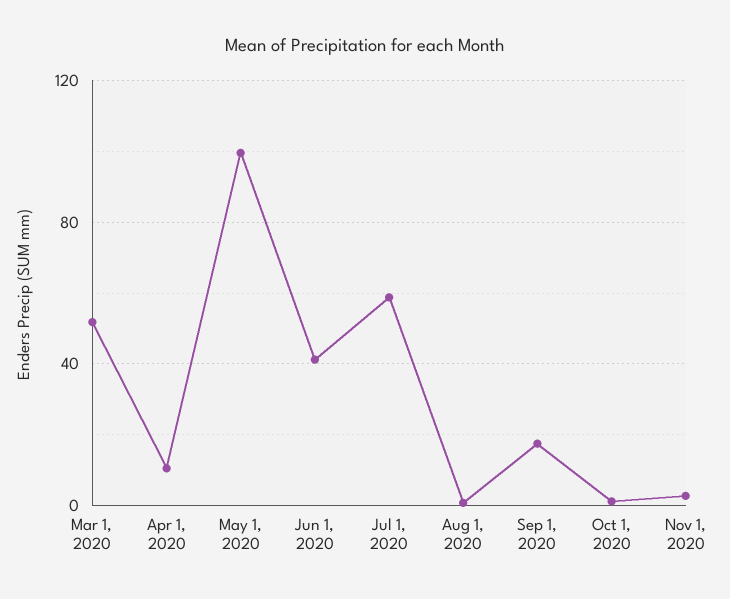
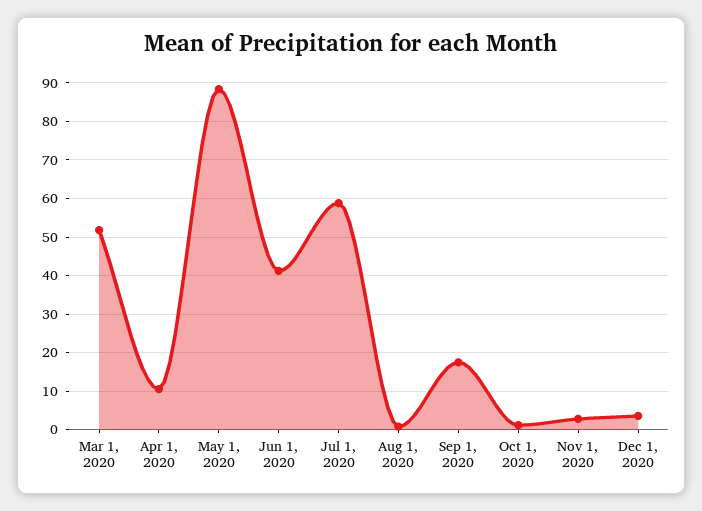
May 1, 2020: 100 -> 88
Dec 1, 2020: none -> 4

